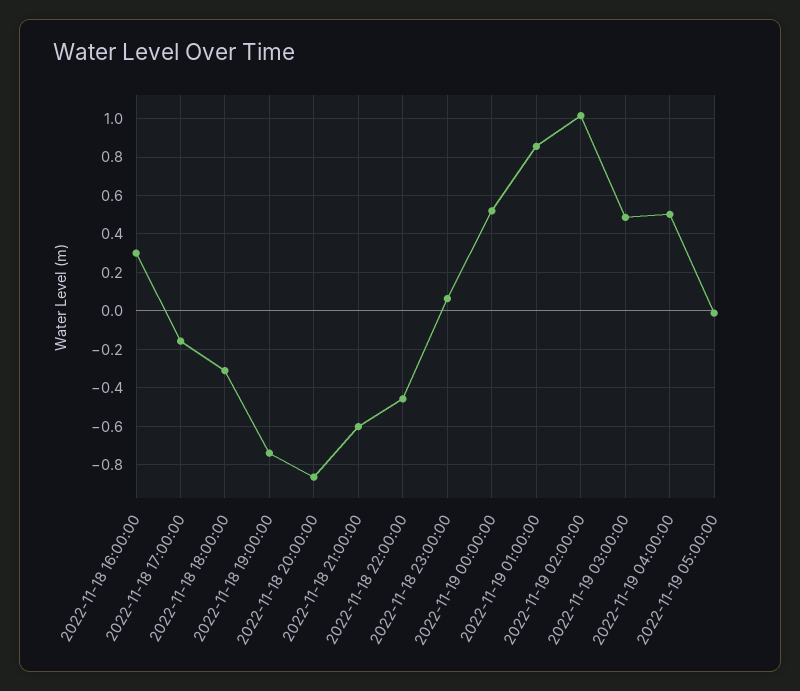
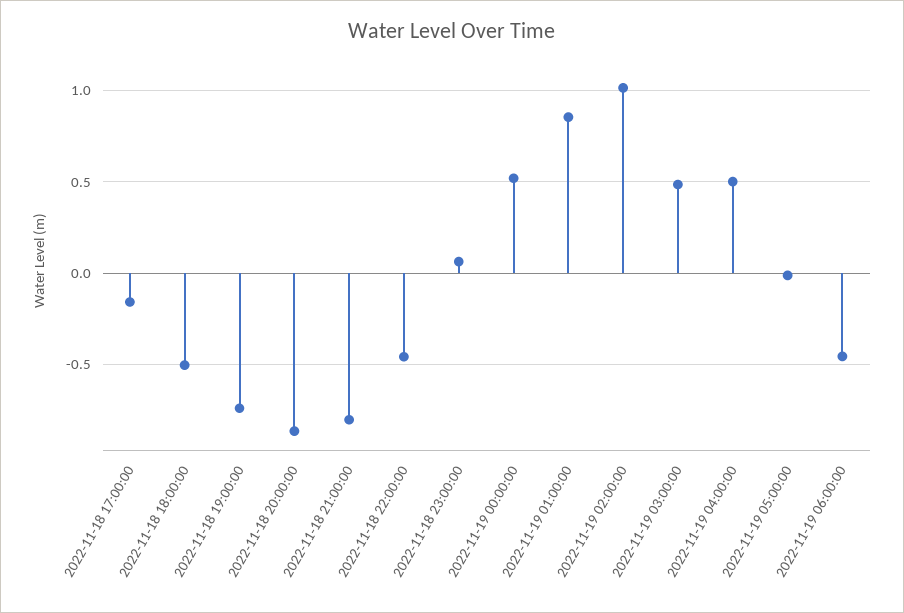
2022-11-18 16:00:00: 0.3 -> none
2022-11-18 18:00:00: -0.3 -> -0.5
2022-11-18 21:00:00: -0.6 -> -0.8
2022-11-19 06:00:00: none -> -0.45

